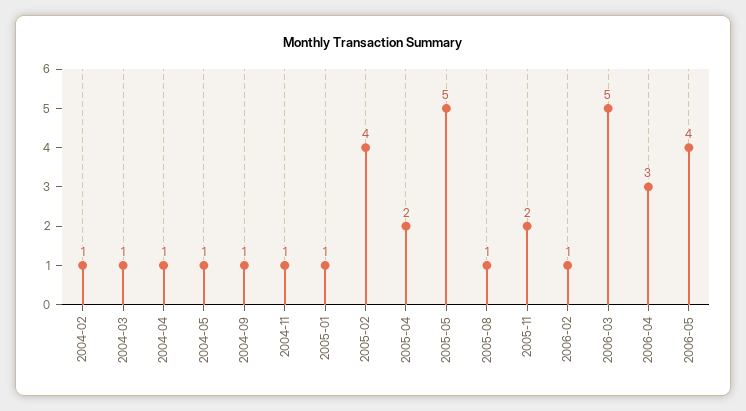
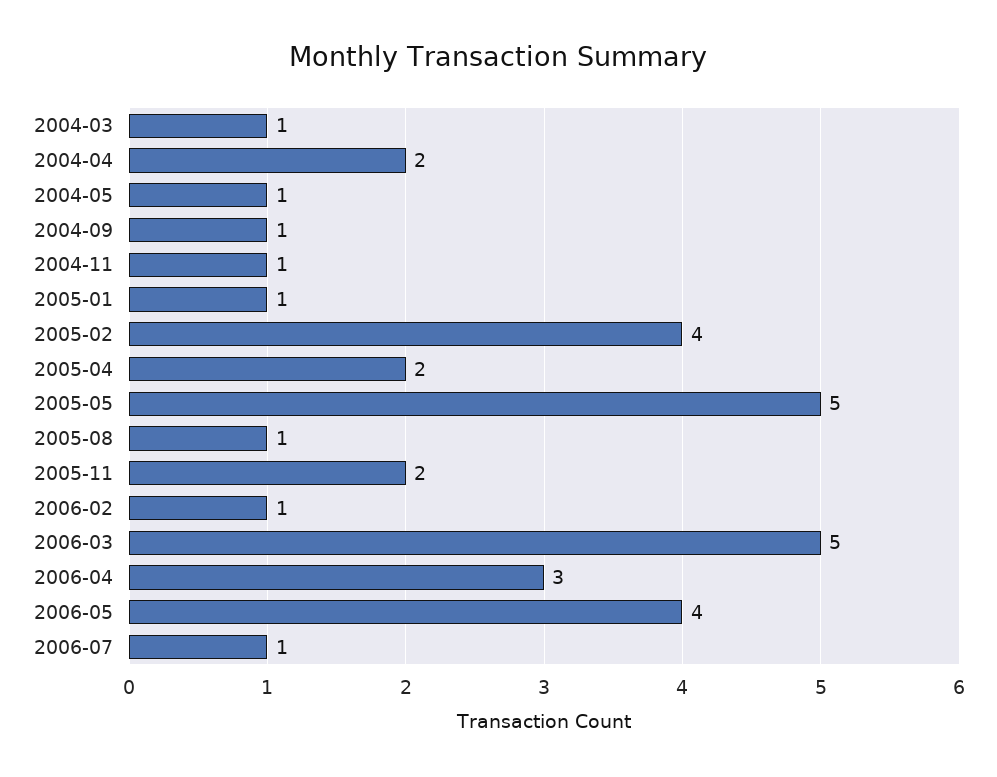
2004-02: 1 -> none
2004-04: 1 -> 2
2006-07: none -> 1

